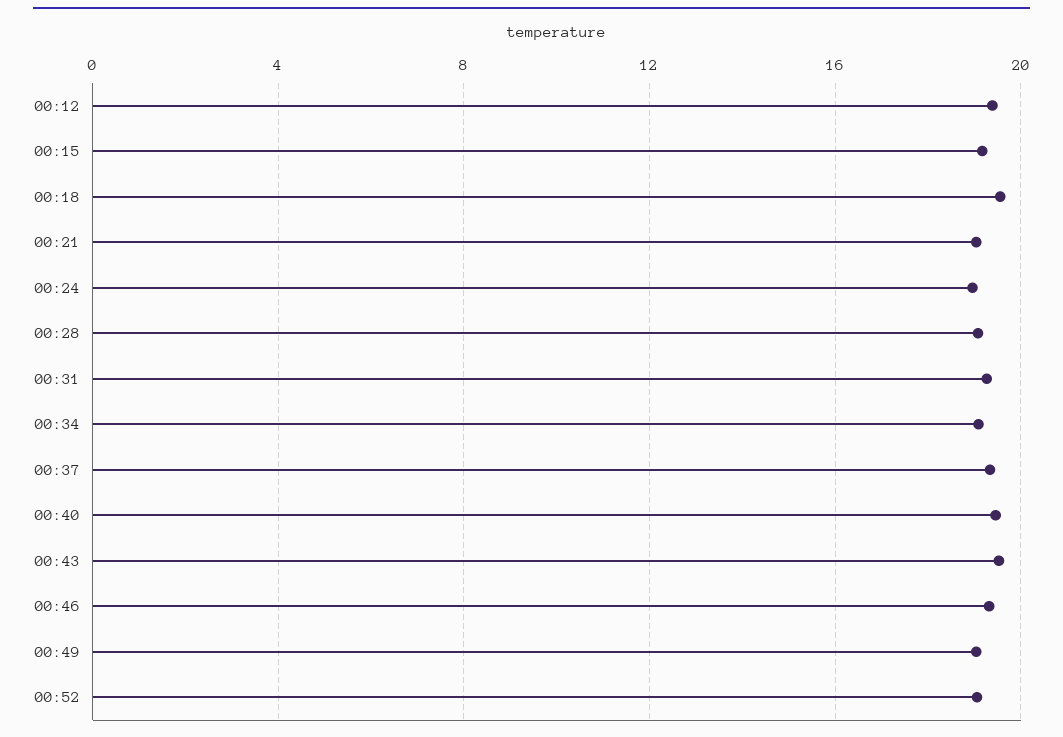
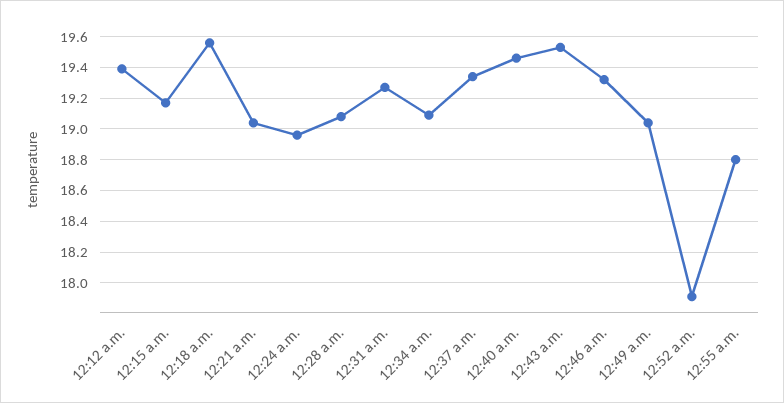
00:52: 19 -> 17.9
12:55 a.m.: none -> 18.8

